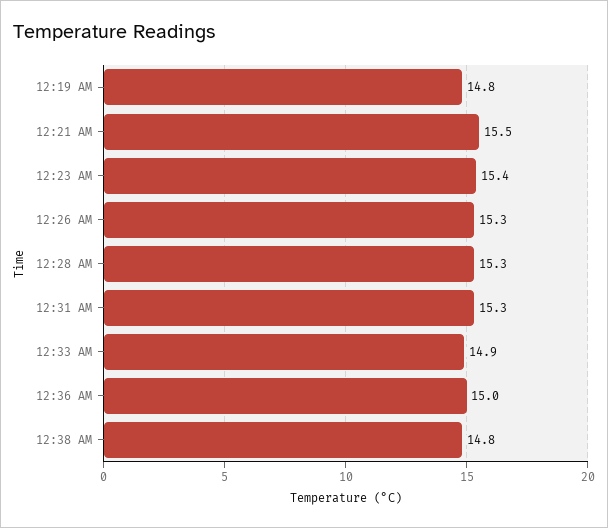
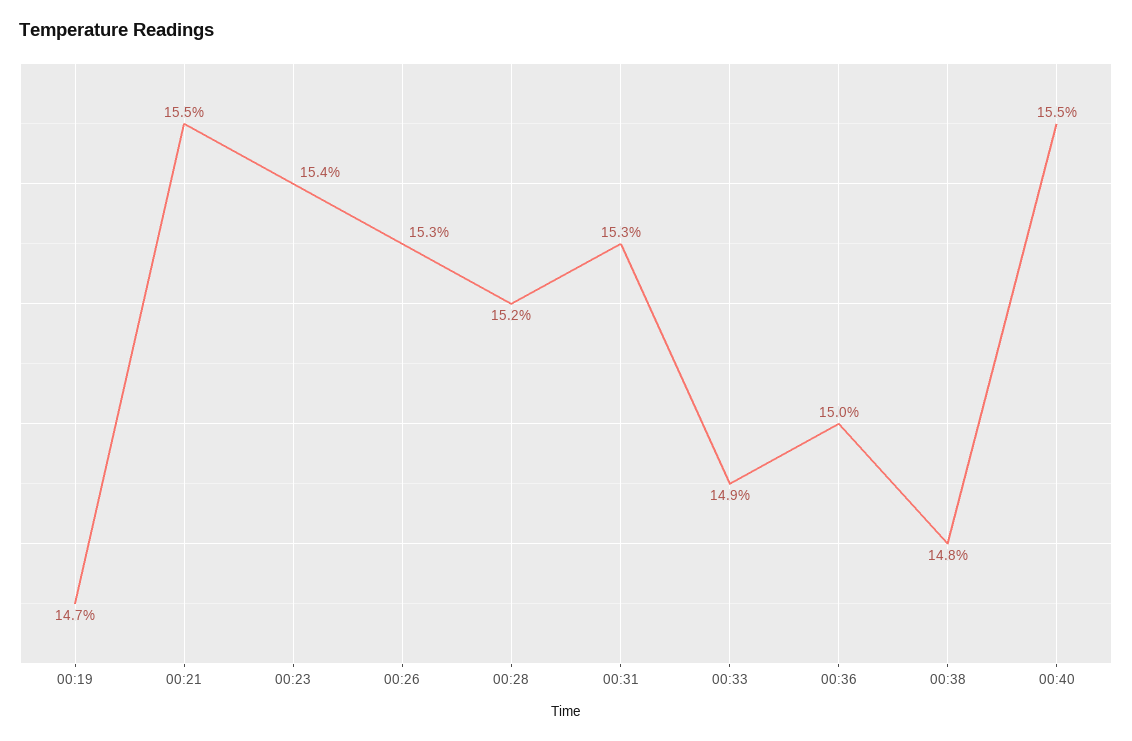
12:19 AM: 14.8 -> 14.7
12:28 AM: 15.3 -> 15.2
00:40: none -> 15.5

